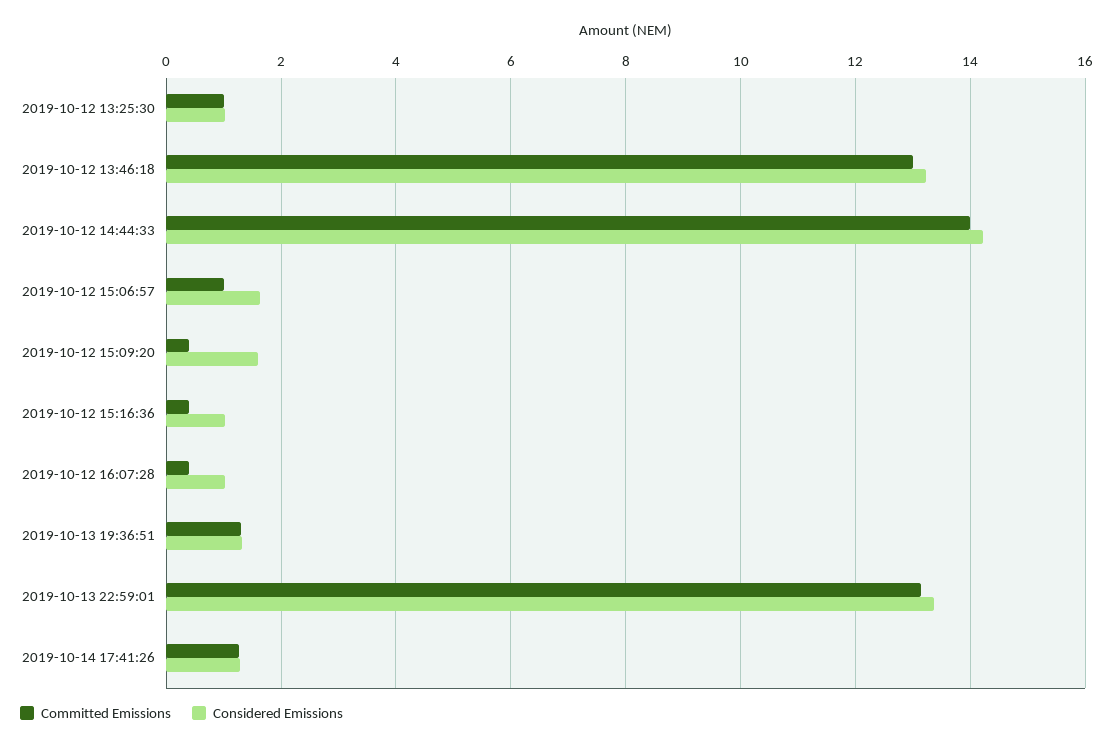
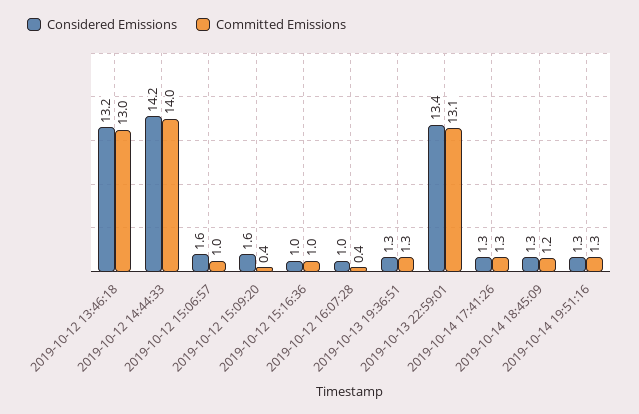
Committed Emissions, 2019-10-12 13:25:30: 1 -> none
Considered Emissions, 2019-10-12 13:25:30: 1 -> none
Committed Emissions, 2019-10-12 15:16:36: 0.4 -> 1
Considered Emissions, 2019-10-14 18:45:09: none -> 1.3
Committed Emissions, 2019-10-14 18:45:09: none -> 1.2
Considered Emissions, 2019-10-14 19:51:16: none -> 1.3
Committed Emissions, 2019-10-14 19:51:16: none -> 1.3

